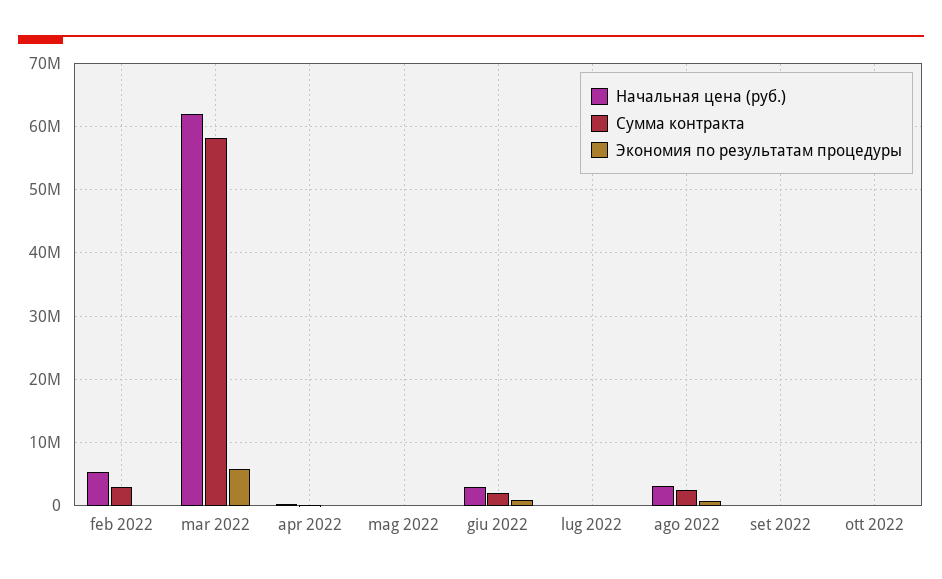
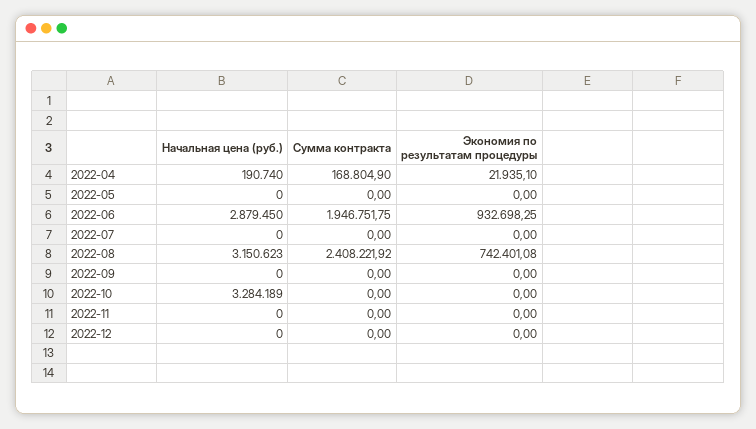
Начальная цена (руб.), feb 2022: 5000000 -> none
Сумма контракта, feb 2022: 3000000 -> none
Экономия по результатам процедуры, feb 2022: 0 -> none
Начальная цена (руб.), mar 2022: 62000000 -> none
Сумма контракта, mar 2022: 58000000 -> none
Экономия по результатам процедуры, mar 2022: 6000000 -> none
Начальная цена (руб.), ott 2022: 0 -> 3284189
Начальная цена (руб.), 2022-11: none -> 0
Сумма контракта, 2022-11: none -> 0
Экономия по результатам процедуры, 2022-11: none -> 0
Начальная цена (руб.), 2022-12: none -> 0
Сумма контракта, 2022-12: none -> 0
Экономия по результатам процедуры, 2022-12: none -> 0

